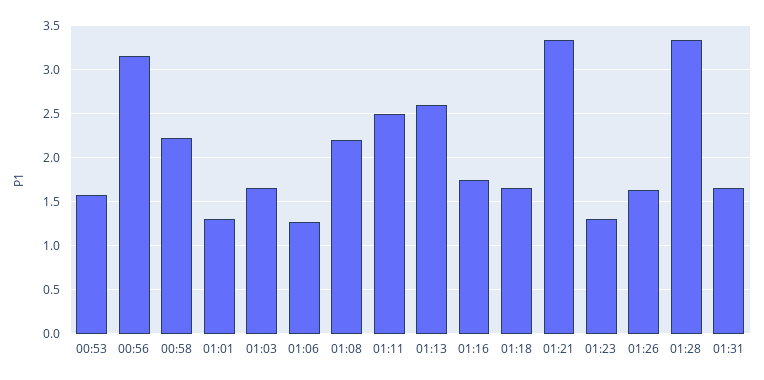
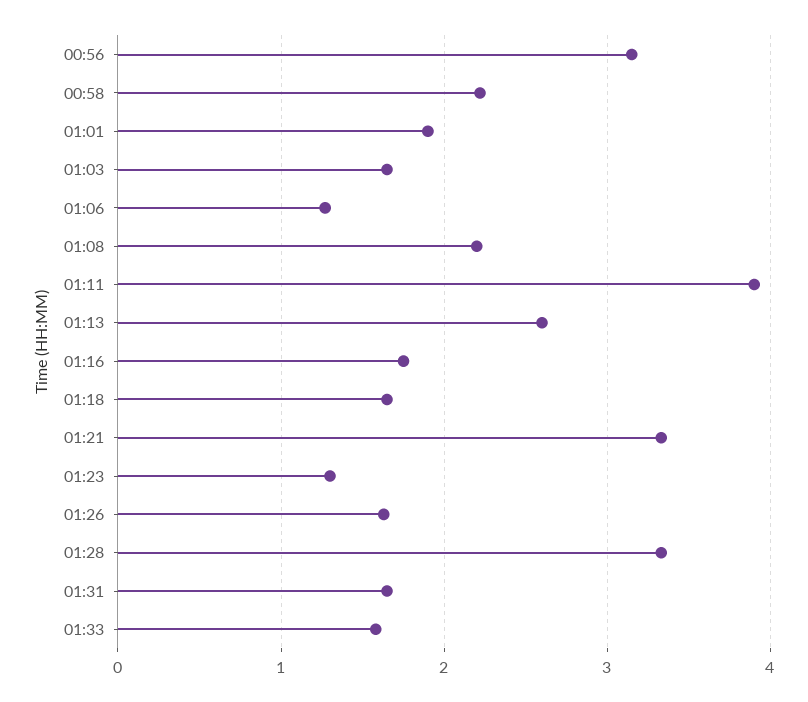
00:53: 1.6 -> none
01:01: 1.3 -> 1.9
01:11: 2.5 -> 3.9
01:33: none -> 1.6

